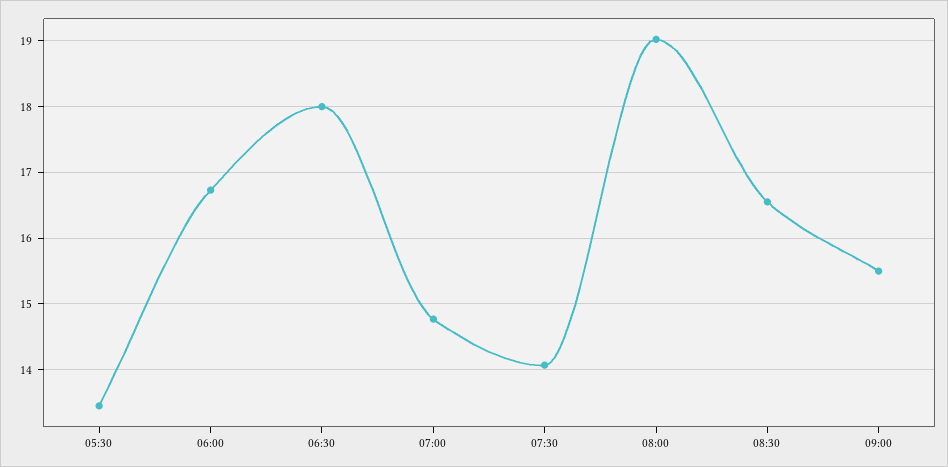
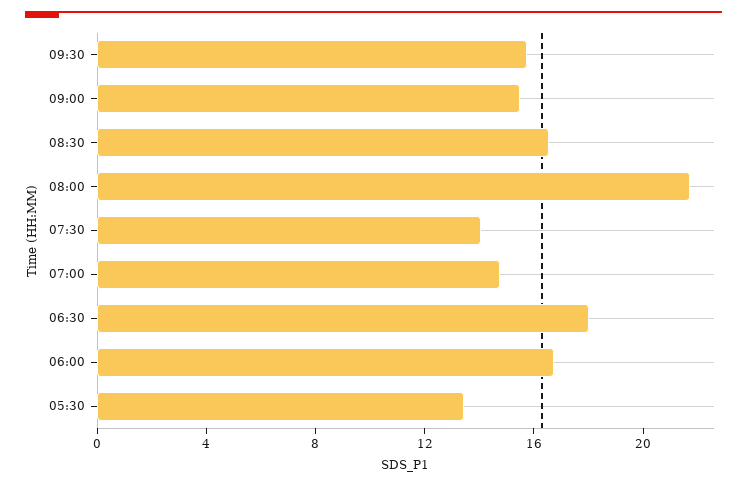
08:00: 19 -> 22
09:30: none -> 16

